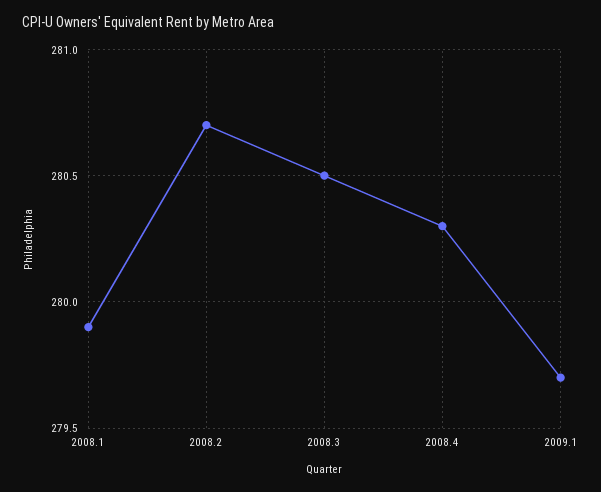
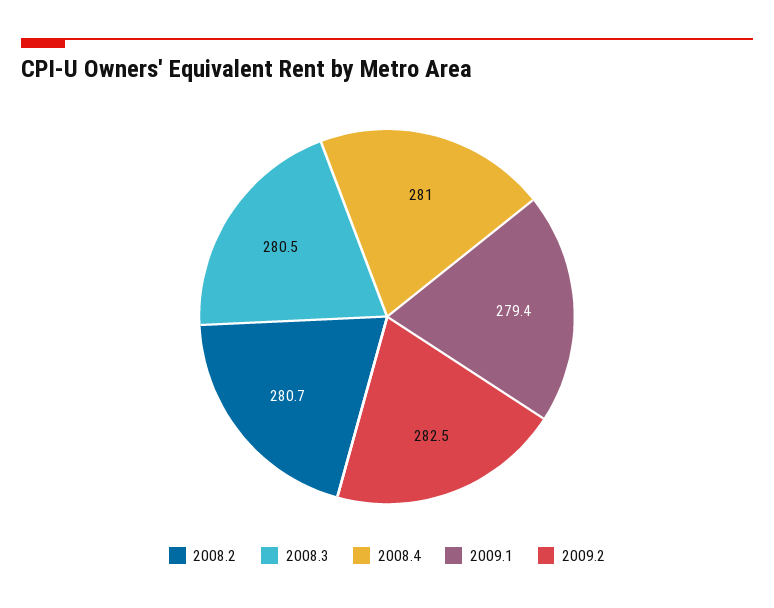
2008.1: 279.9 -> none
2008.4: 280.3 -> 281
2009.1: 279.7 -> 279.4
2009.2: none -> 282.5

